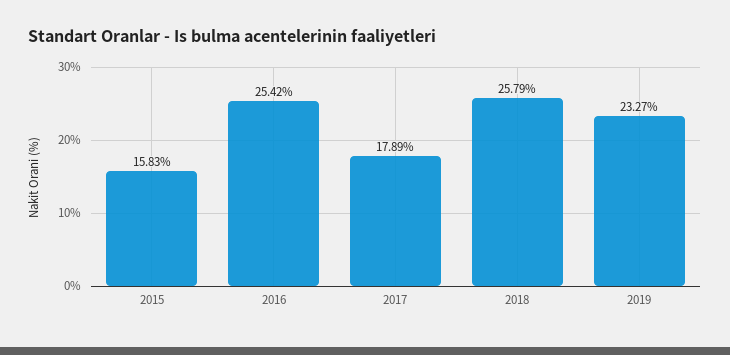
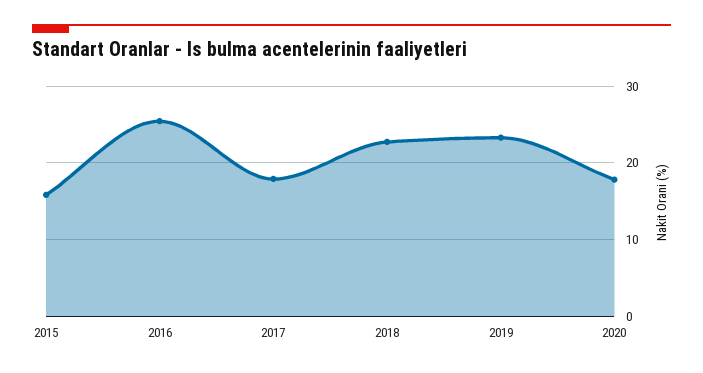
2018: 25.79 -> 23
2020: none -> 18

